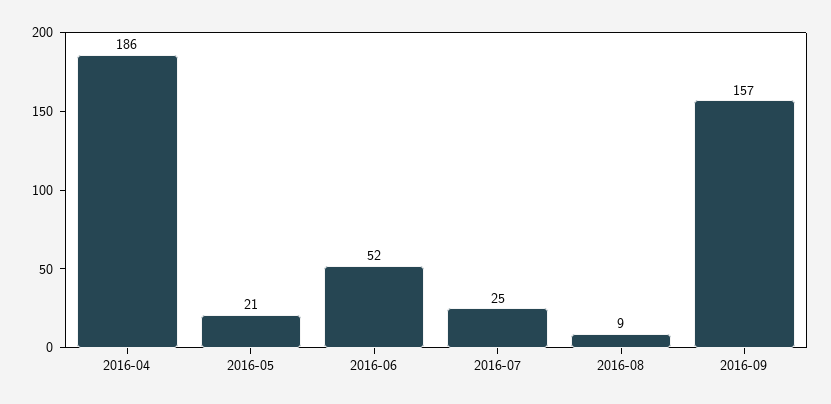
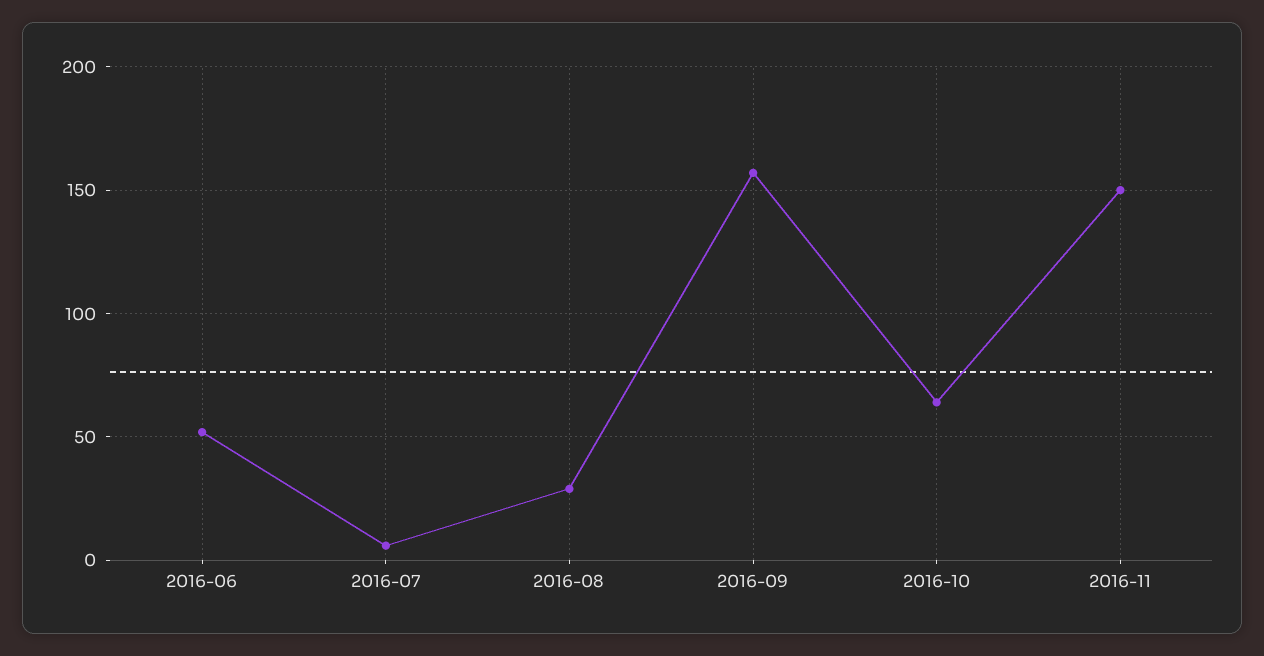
2016-04: 186 -> none
2016-05: 21 -> none
2016-07: 25 -> 5
2016-08: 9 -> 30
2016-10: none -> 65
2016-11: none -> 150

